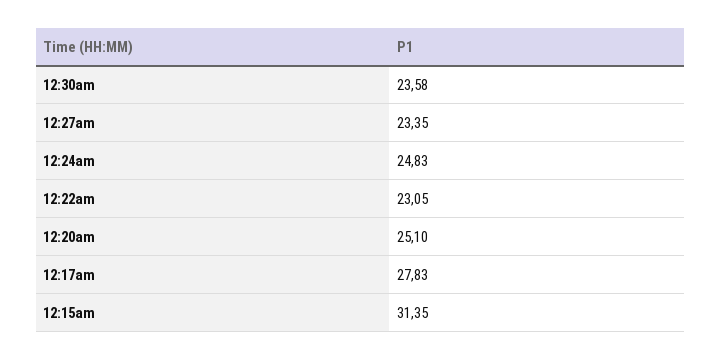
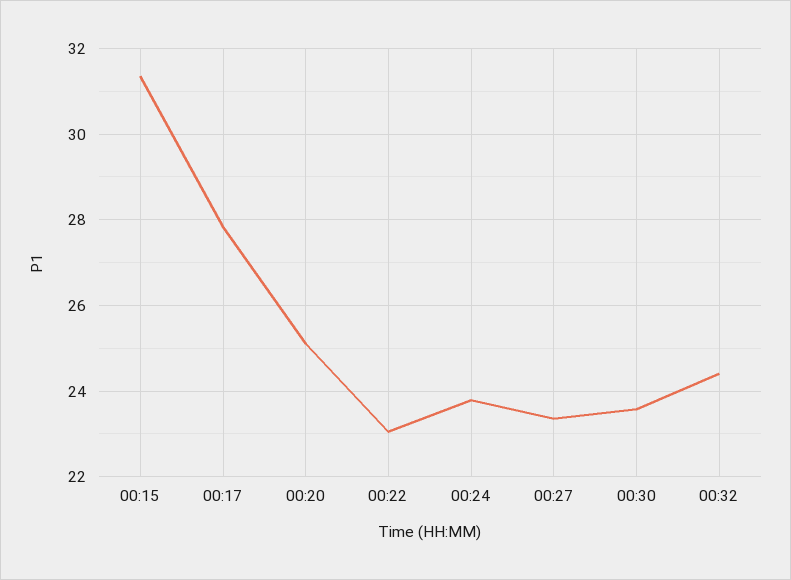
12:24am: 24.83 -> 23.8
00:32: none -> 24.4

